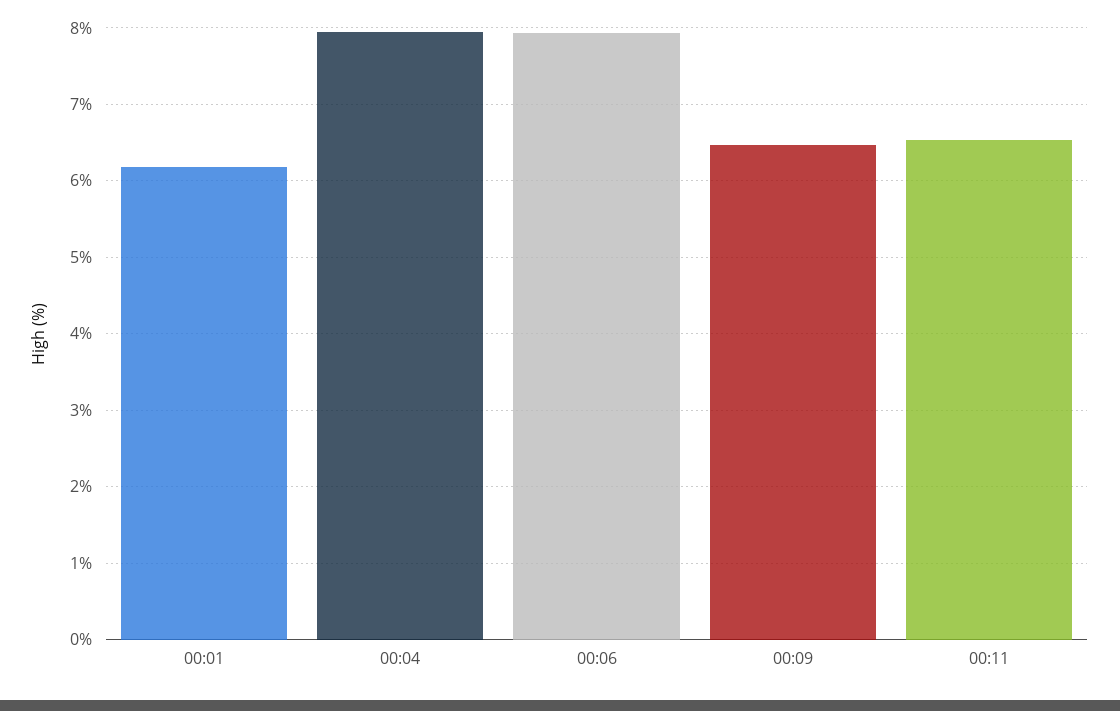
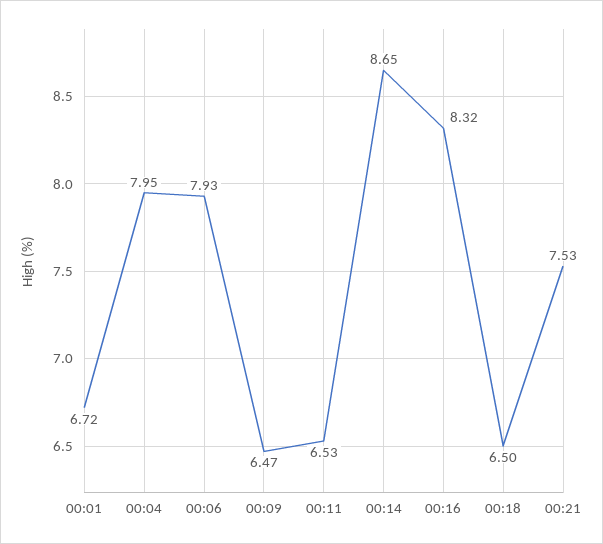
00:01: 6.2 -> 6.72
00:14: none -> 8.65
00:16: none -> 8.32
00:18: none -> 6.5
00:21: none -> 7.53

